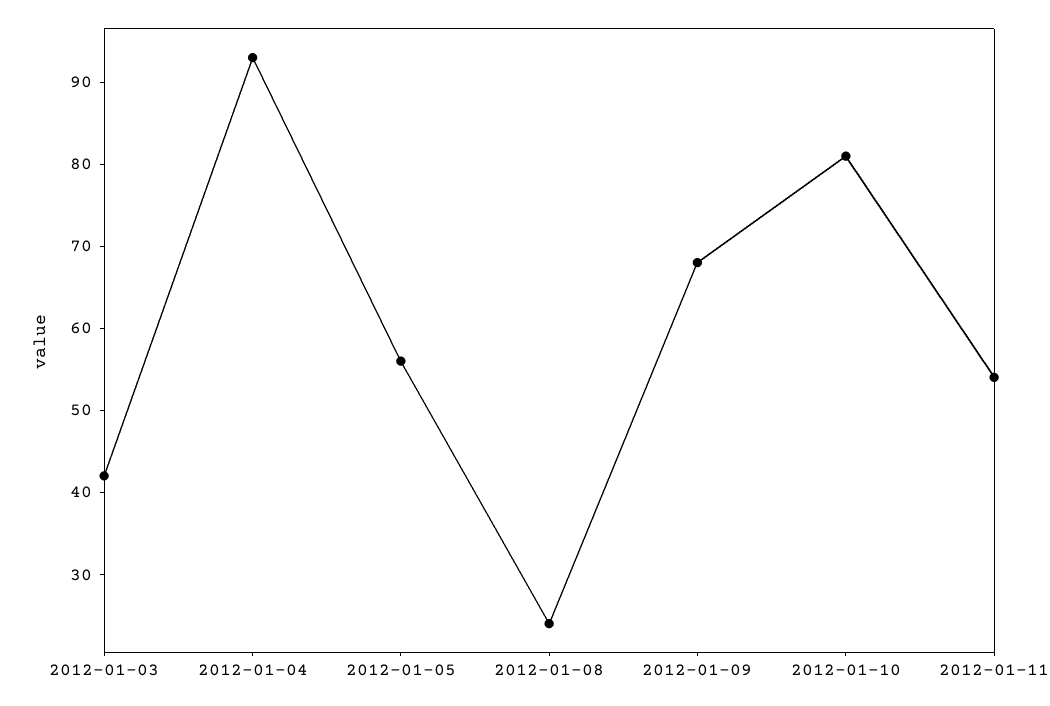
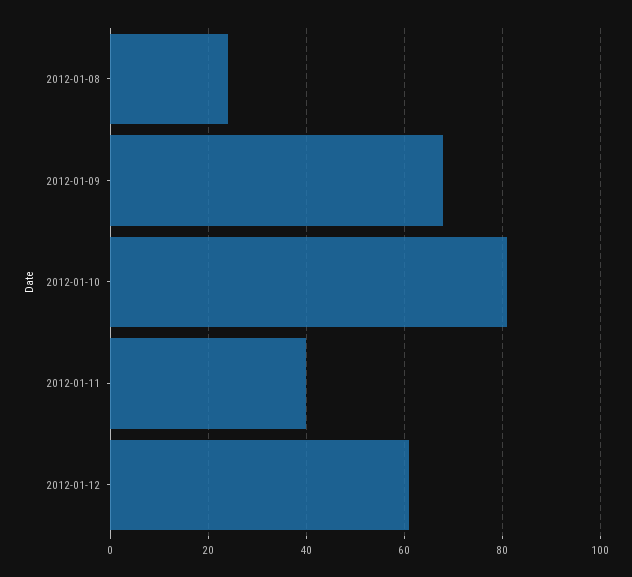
2012-01-03: 42 -> none
2012-01-04: 93 -> none
2012-01-05: 56 -> none
2012-01-11: 54 -> 40
2012-01-12: none -> 60

